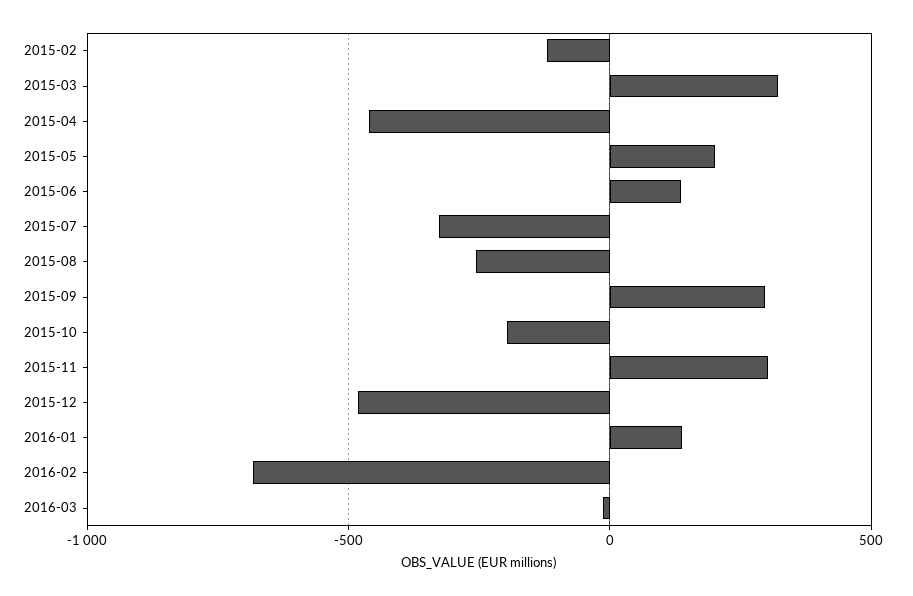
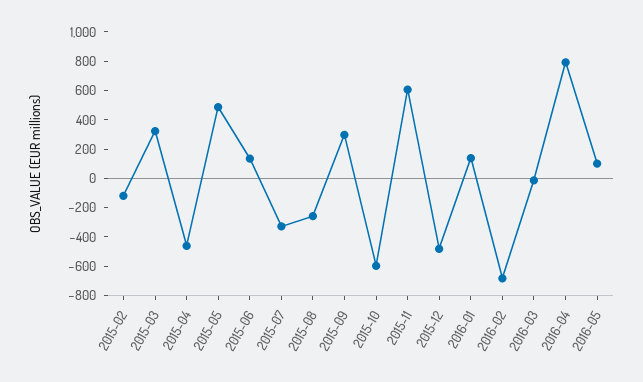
2015-05: 200 -> 500
2015-10: -200 -> -600
2015-11: 300 -> 600
2016-04: none -> 800
2016-05: none -> 100

